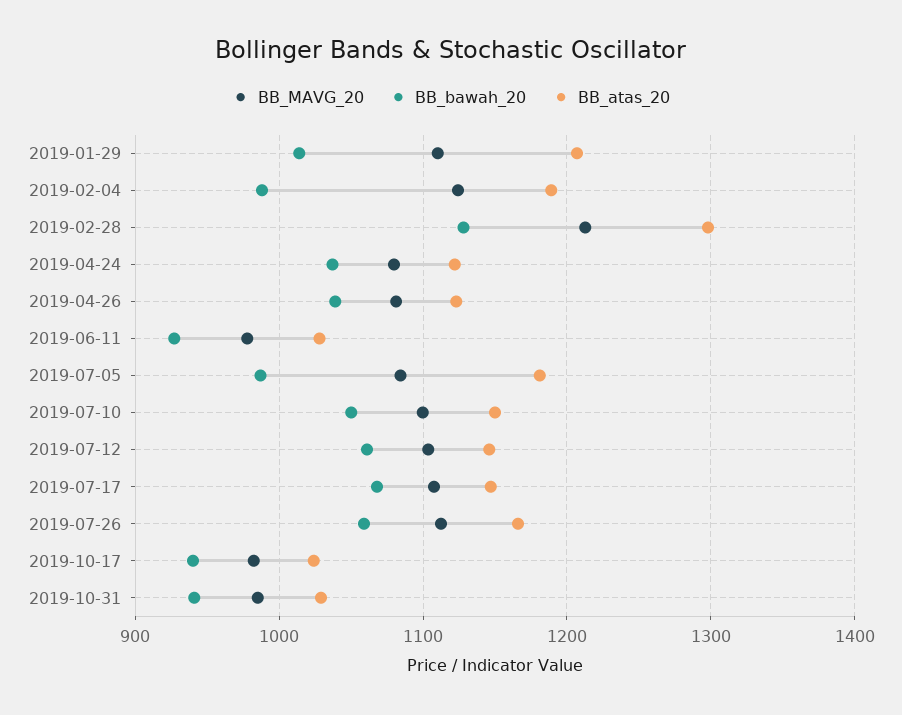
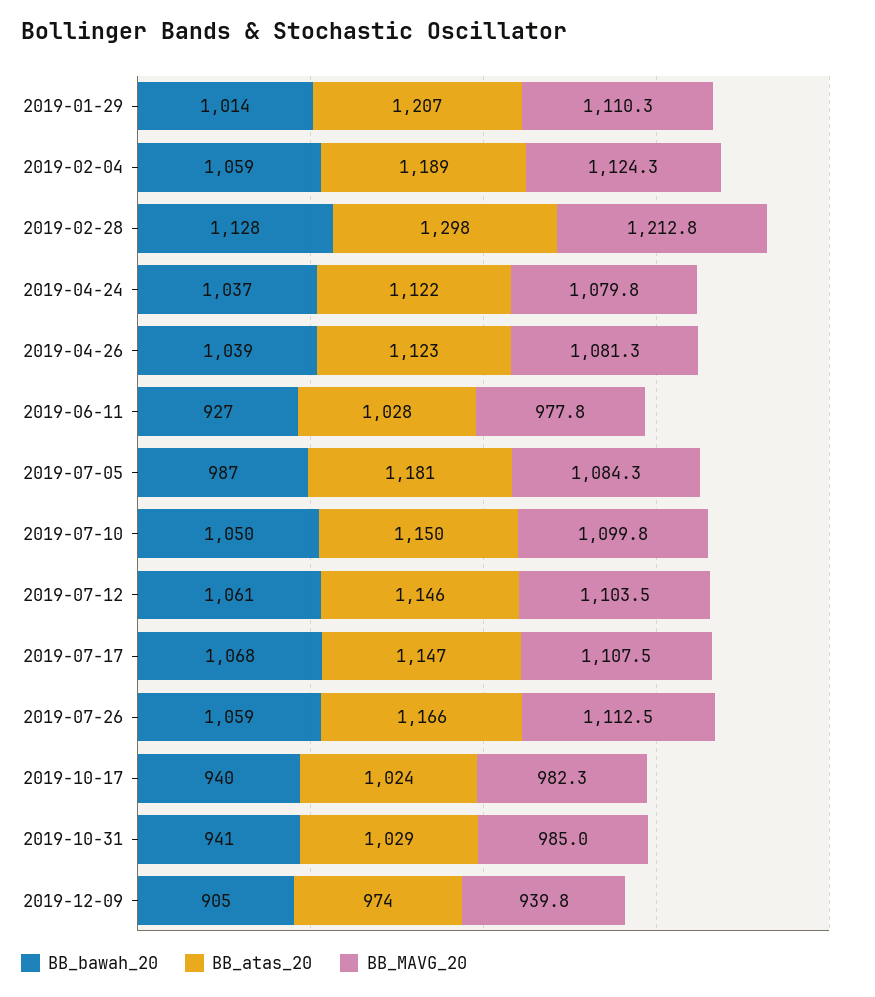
BB_bawah_20, 2019-02-04: 990 -> 1059
BB_bawah_20, 2019-12-09: none -> 905
BB_atas_20, 2019-12-09: none -> 974
BB_MAVG_20, 2019-12-09: none -> 939.8

